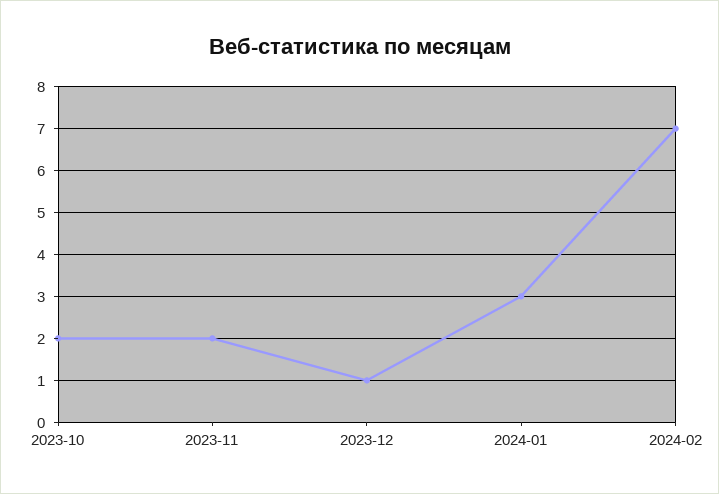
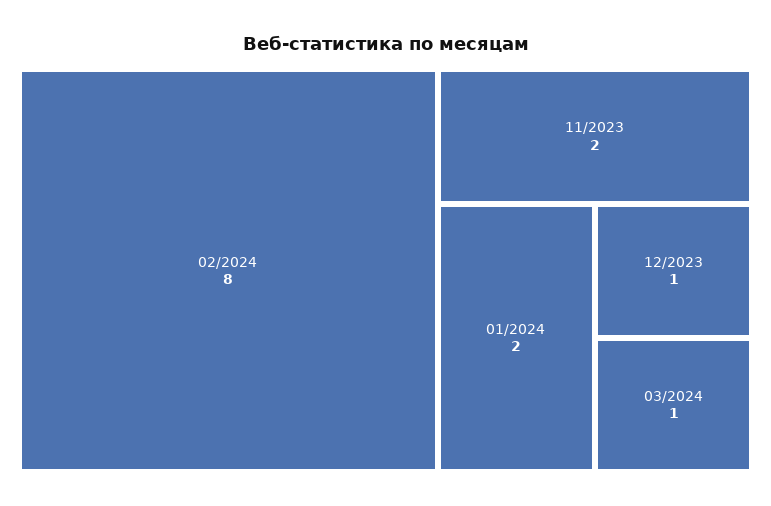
2023-10: 2 -> none
2024-01: 3 -> 2
2024-02: 7 -> 8
03/2024: none -> 1

